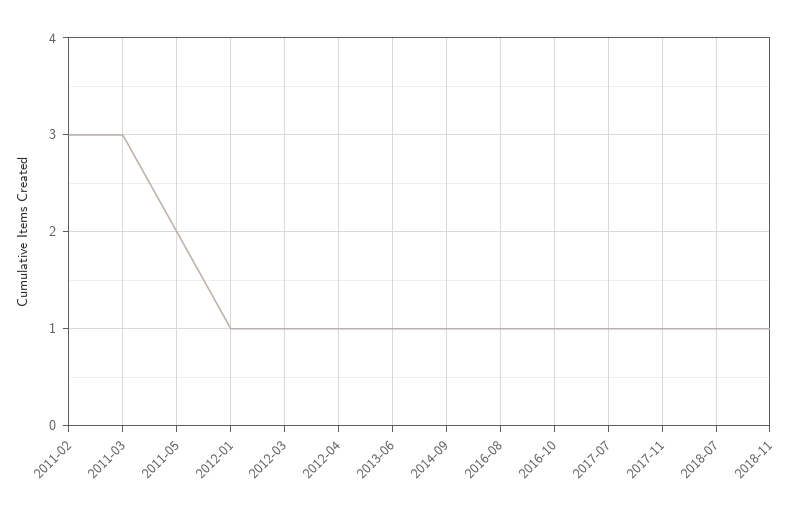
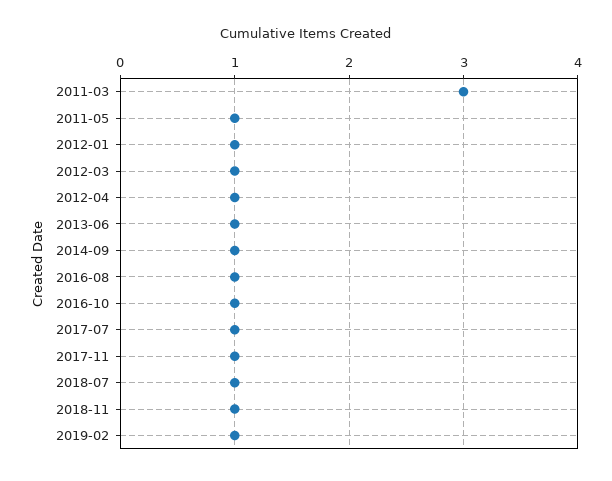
2011-02: 3 -> none
2011-05: 2 -> 1
2019-02: none -> 1

